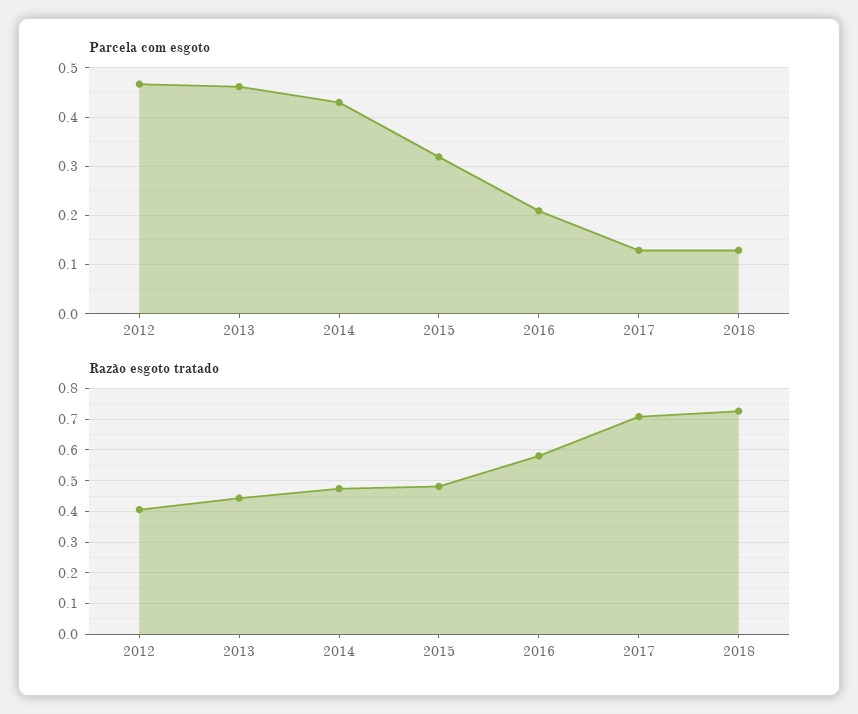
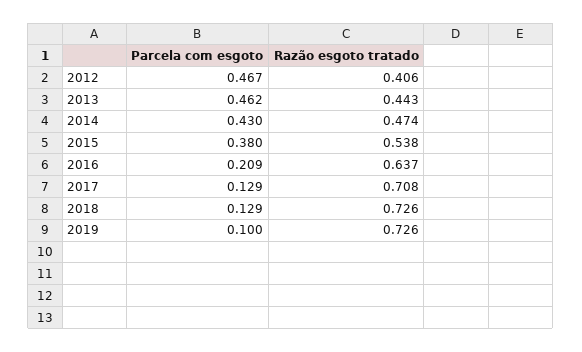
Parcela com esgoto, 2015: 0.32 -> 0.38
Razão esgoto tratado, 2015: 0.48 -> 0.538
Razão esgoto tratado, 2016: 0.58 -> 0.637
Parcela com esgoto, 2019: none -> 0.1
Razão esgoto tratado, 2019: none -> 0.726

